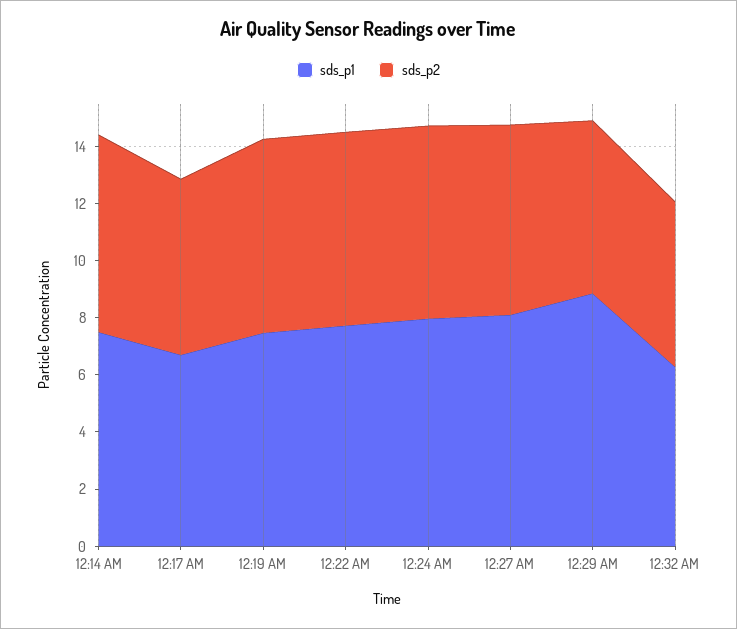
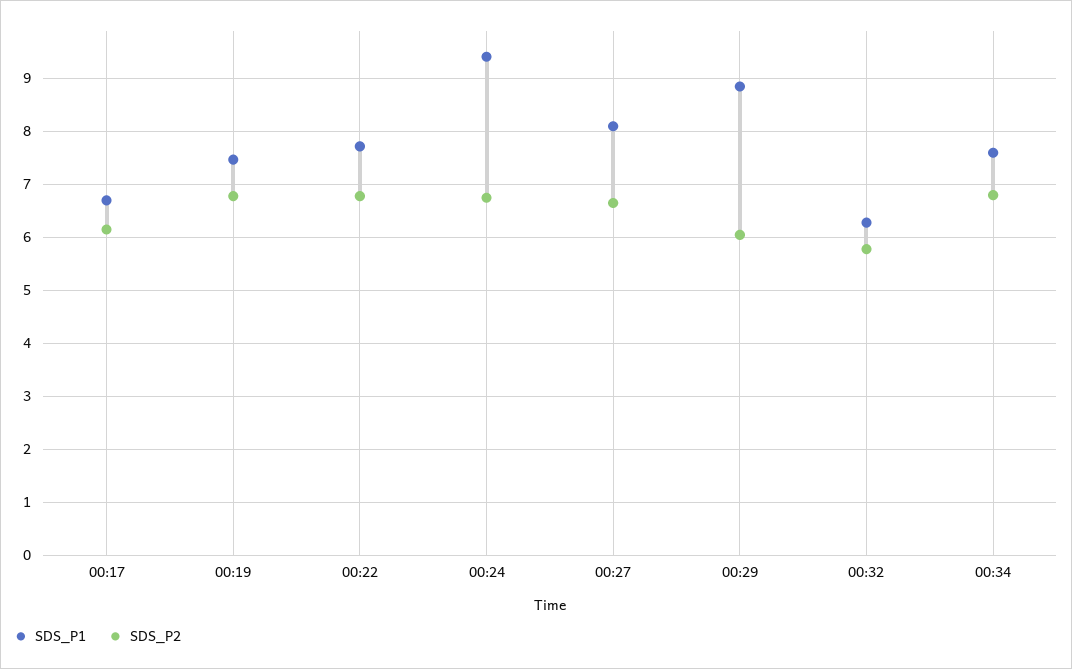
sds_p1, 12:14 AM: 7.5 -> none
sds_p2, 12:14 AM: 7 -> none
sds_p1, 12:24 AM: 8 -> 9.4
sds_p1, 00:34: none -> 7.6
sds_p2, 00:34: none -> 6.8

